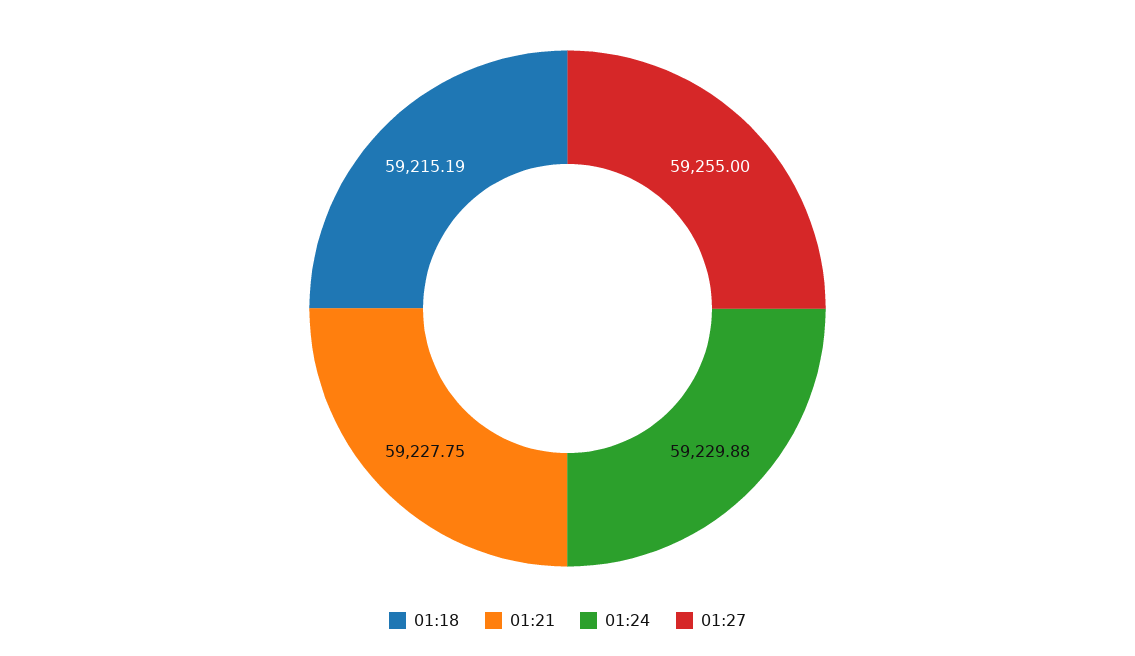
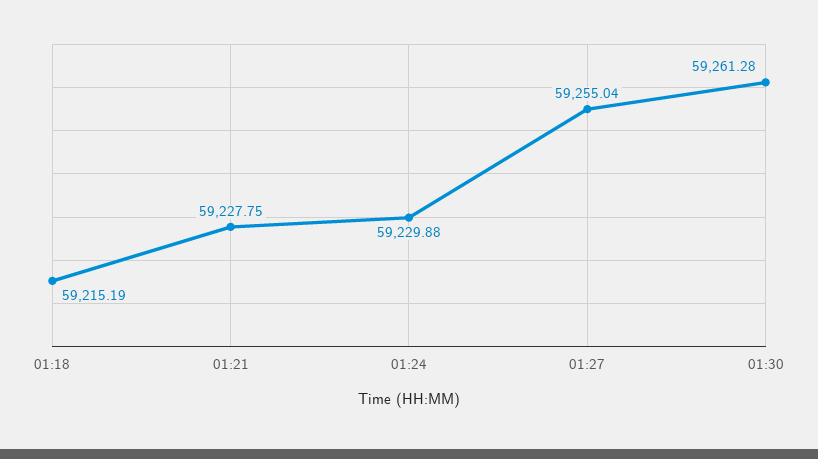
01:27: 59255 -> 59255.04
01:30: none -> 59261.28

